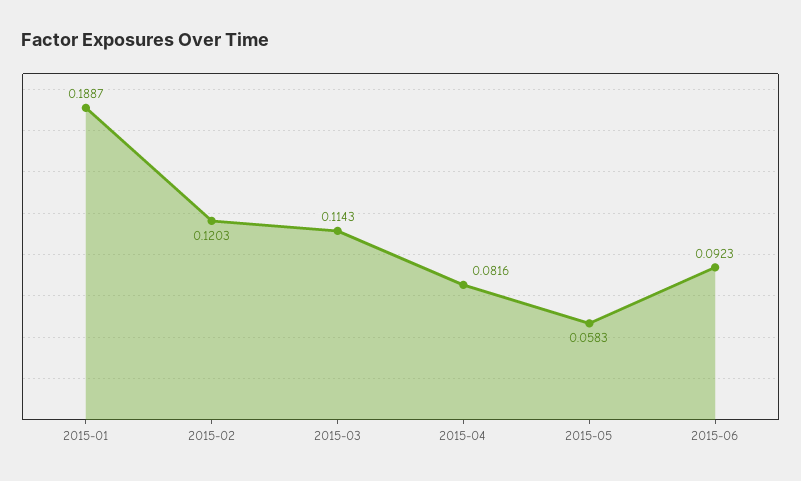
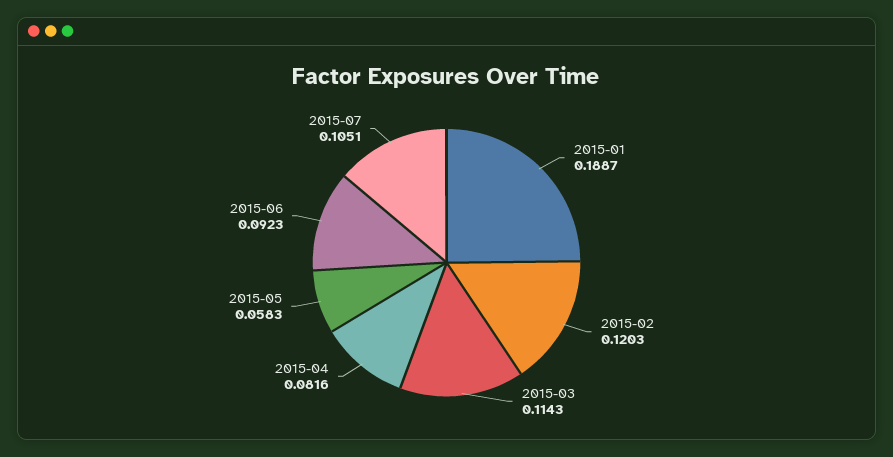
2015-07: none -> 0.1051

